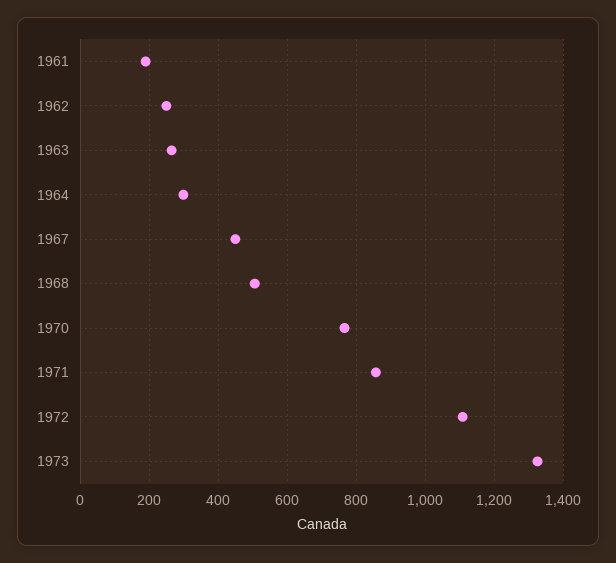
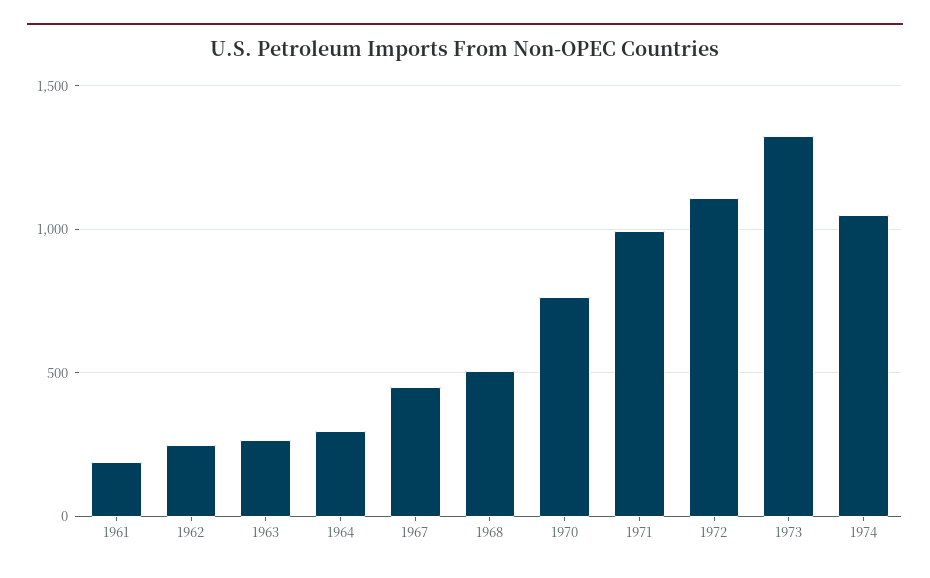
1971: 860 -> 1000
1974: none -> 1050

